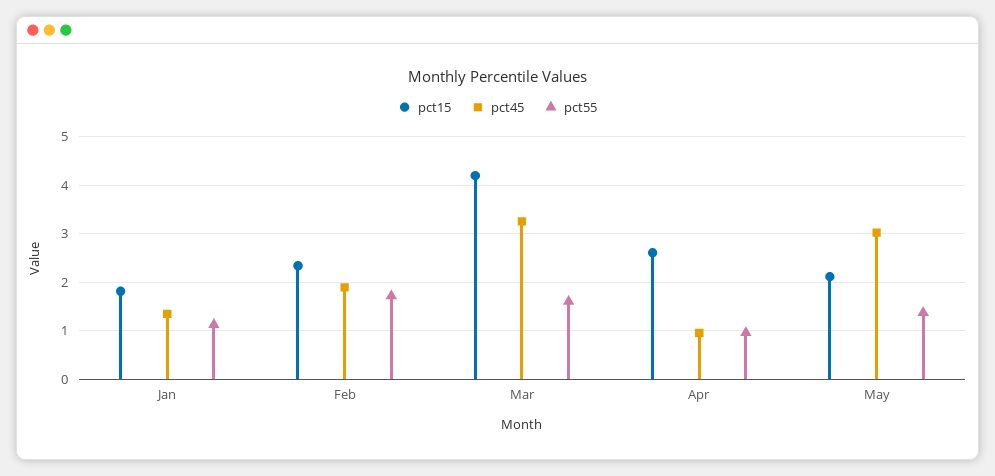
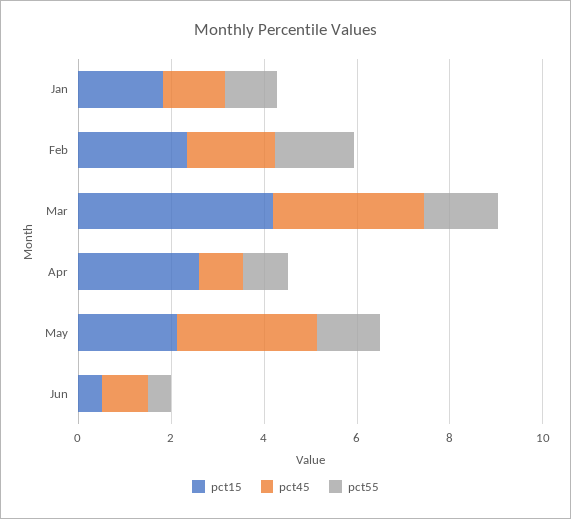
pct15, Jun: none -> 0.5
pct45, Jun: none -> 1
pct55, Jun: none -> 0.5

